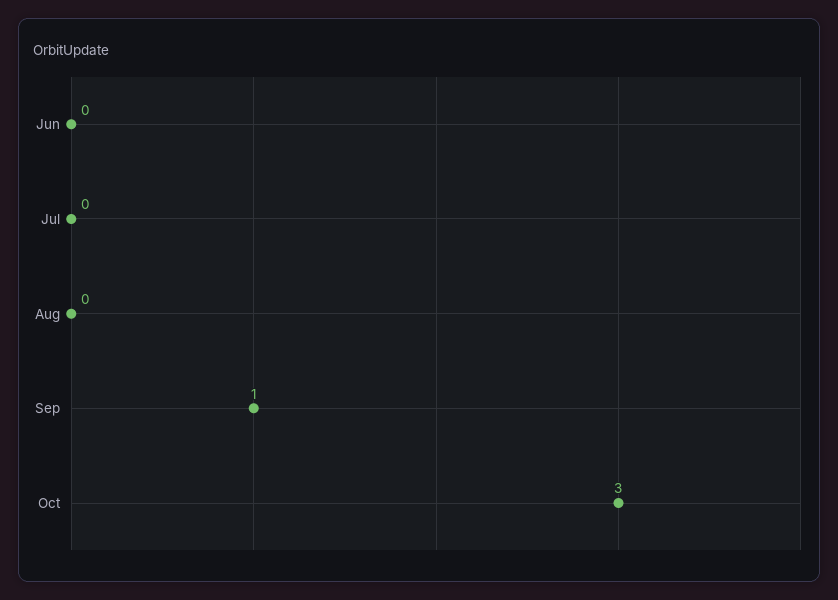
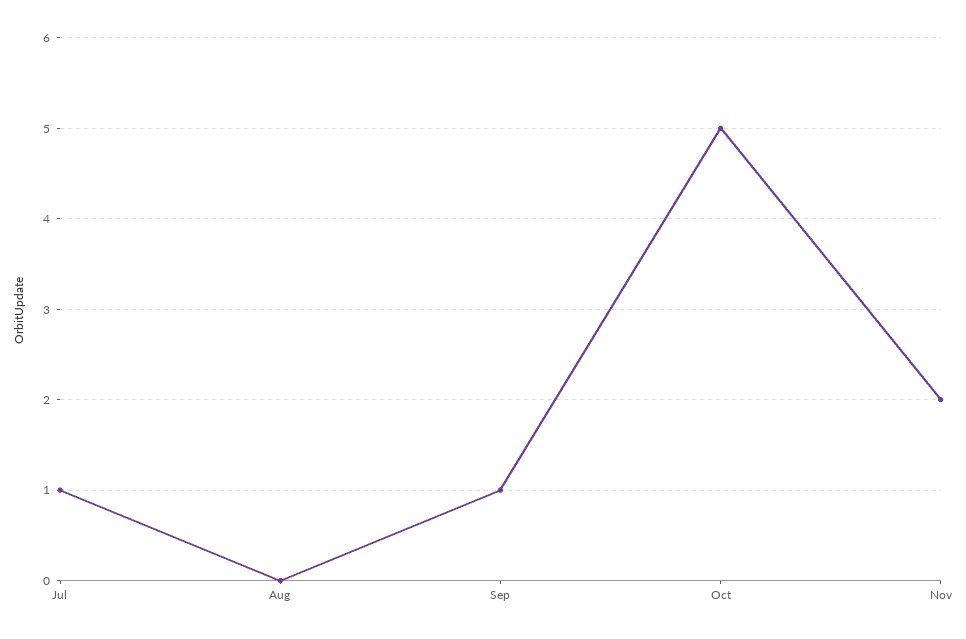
Jun: 0 -> none
Jul: 0 -> 1
Oct: 3 -> 5
Nov: none -> 2

